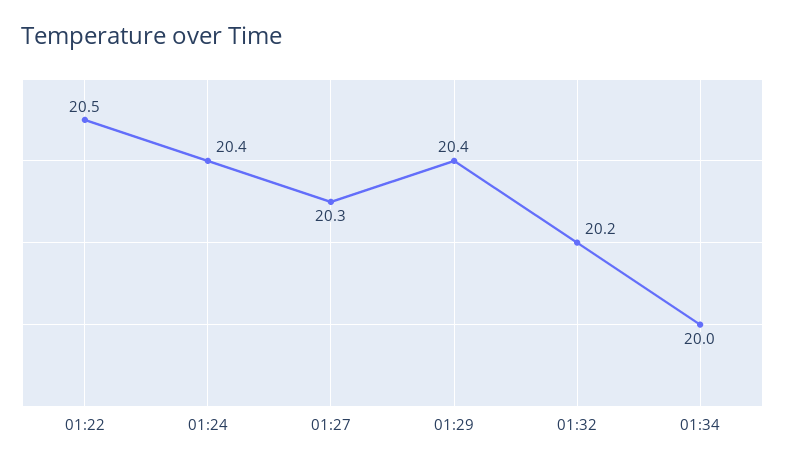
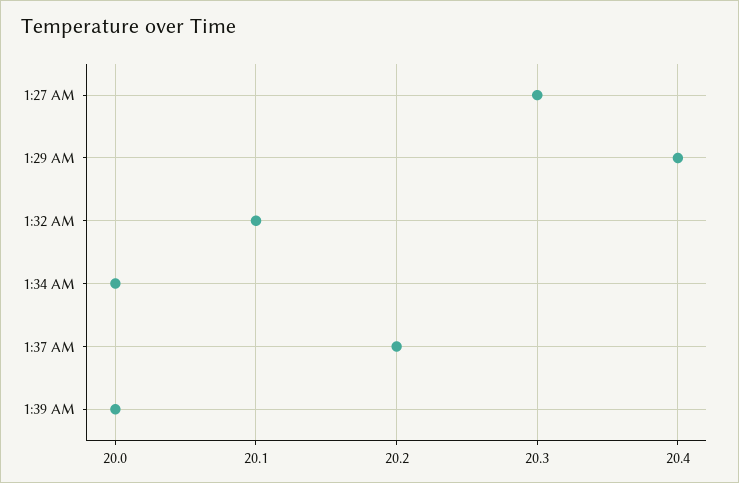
01:22: 20.5 -> none
01:24: 20.4 -> none
01:32: 20.2 -> 20.1
1:37 AM: none -> 20.2
1:39 AM: none -> 20

